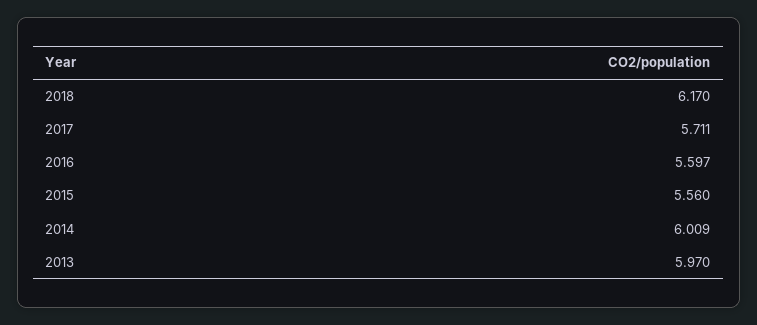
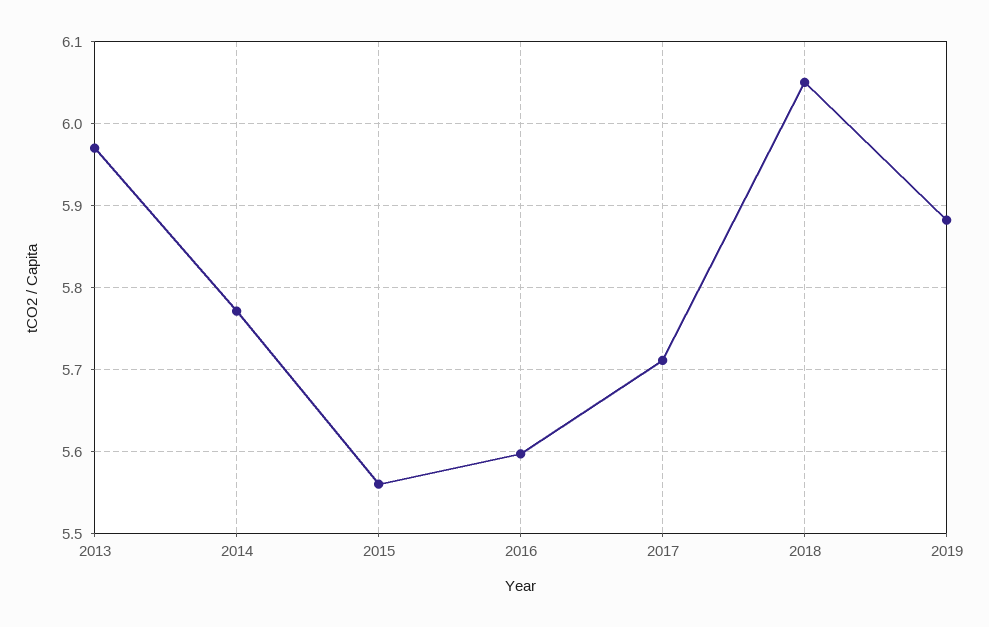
2018: 6.17 -> 6.05
2014: 6.009 -> 5.77
2019: none -> 5.88

